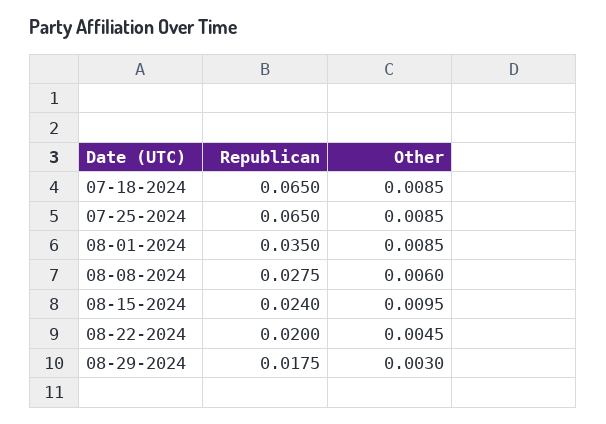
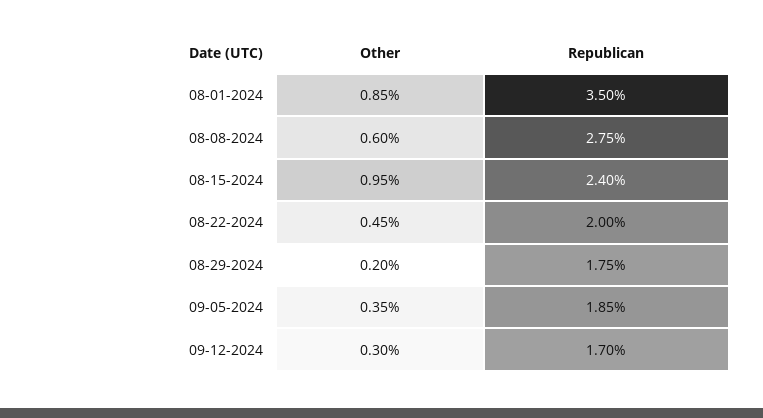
Republican, 07-18-2024: 0.065 -> none
Other, 07-18-2024: 0.0085 -> none
Republican, 07-25-2024: 0.065 -> none
Other, 07-25-2024: 0.0085 -> none
Other, 08-29-2024: 0.003 -> 0.002
Other, 09-05-2024: none -> 0.0035
Republican, 09-05-2024: none -> 0.0185
Other, 09-12-2024: none -> 0.003
Republican, 09-12-2024: none -> 0.017

